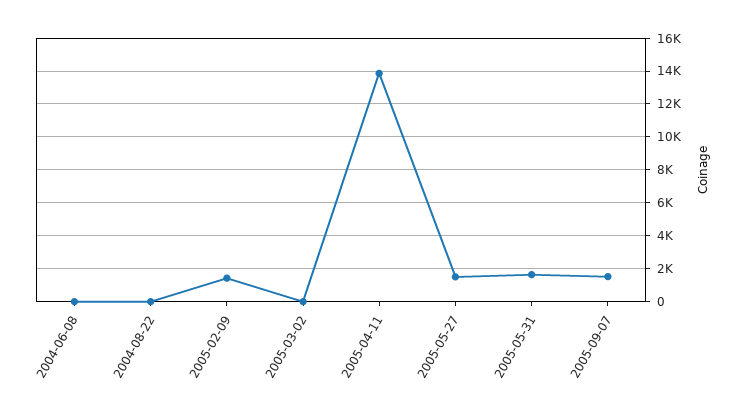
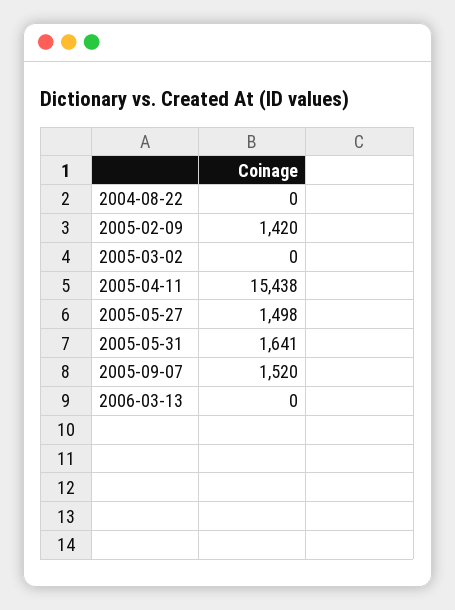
2004-06-08: 0 -> none
2005-04-11: 14000 -> 15438
2006-03-13: none -> 0

